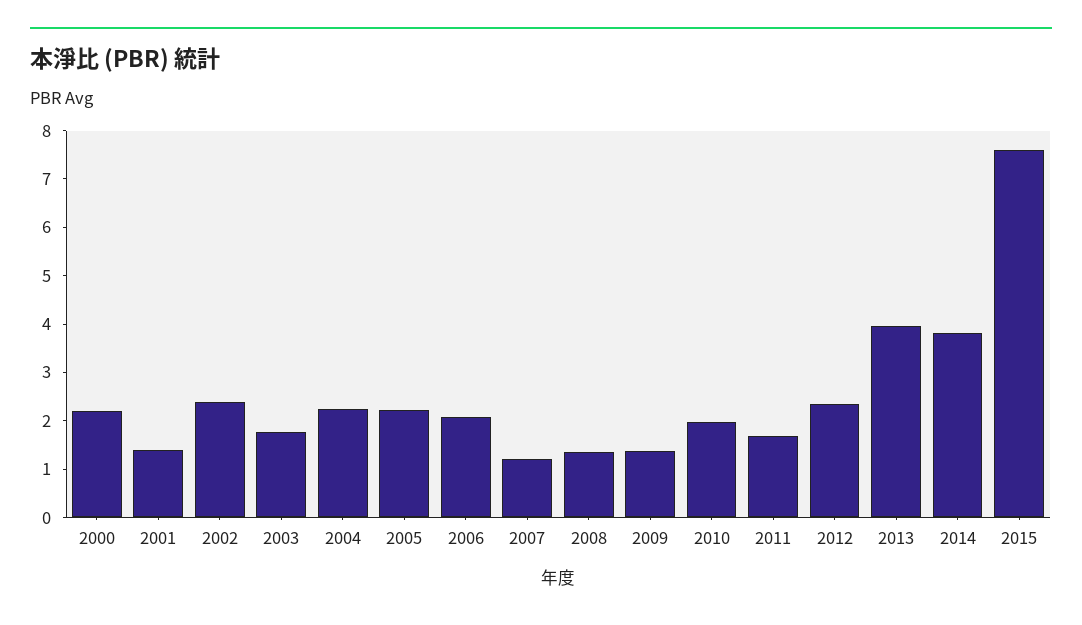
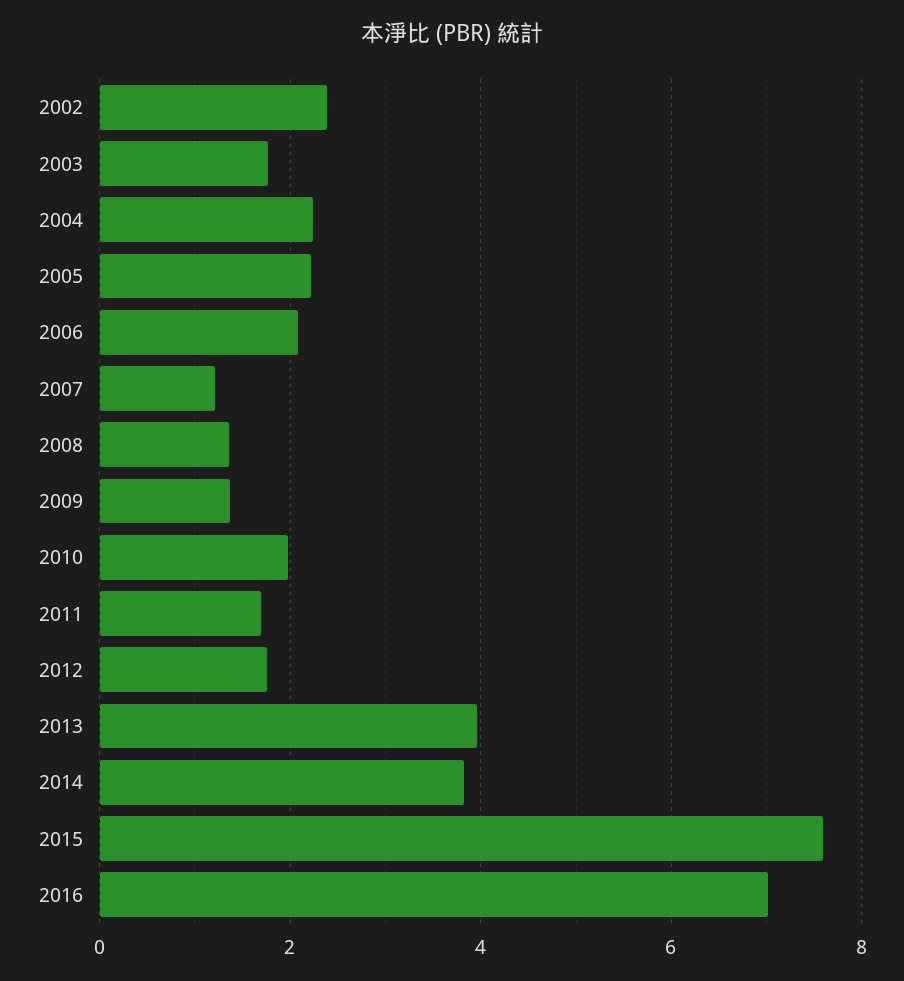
2000: 2.2 -> none
2001: 1.4 -> none
2012: 2.4 -> 1.8
2016: none -> 7

